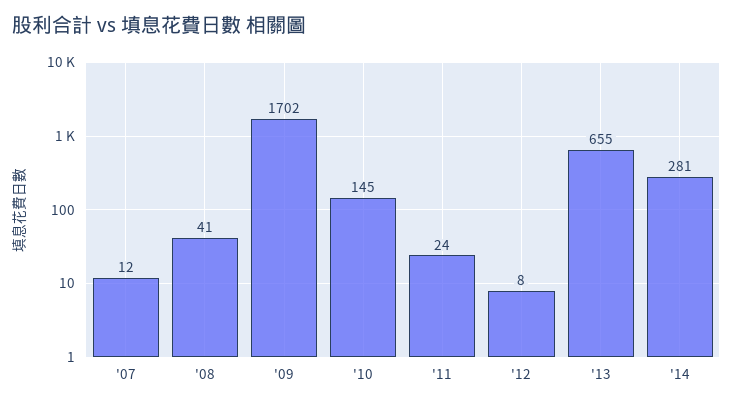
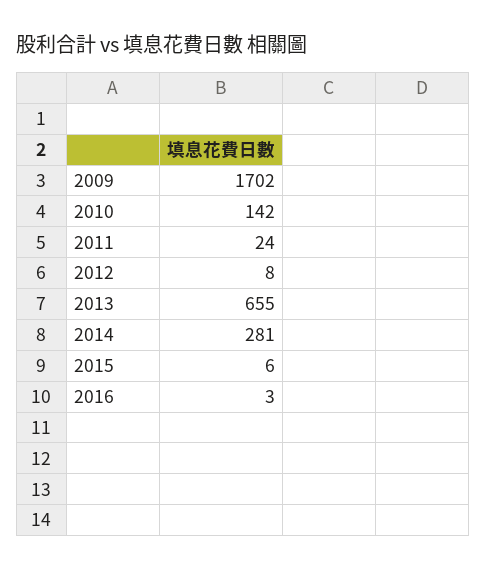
'07: 12 -> none
'08: 41 -> none
'10: 145 -> 142
2015: none -> 6
2016: none -> 3

